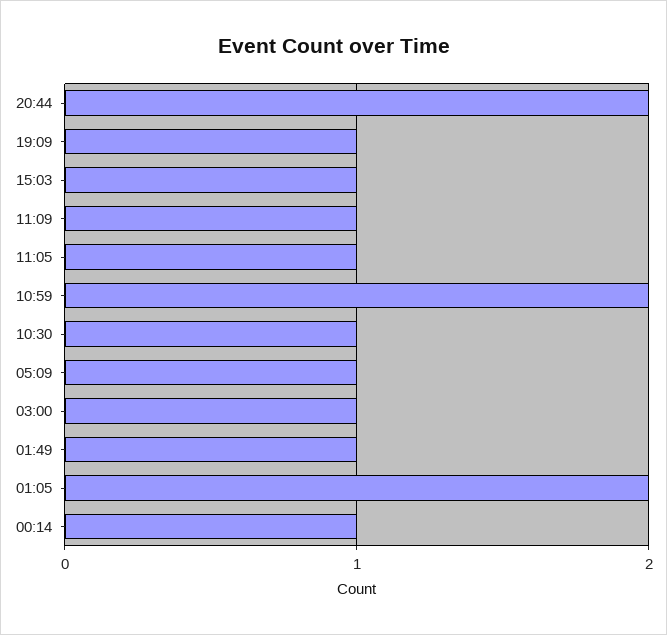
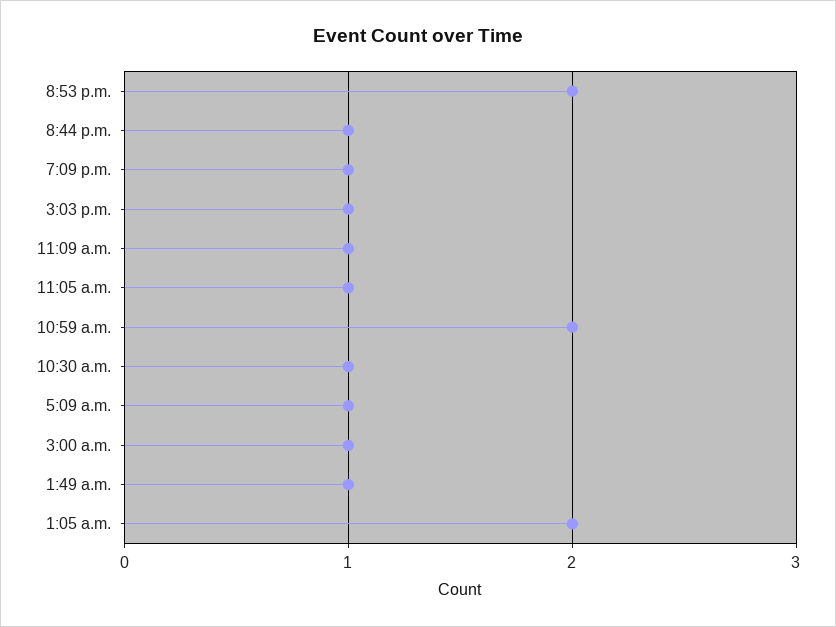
20:44: 2 -> 1
00:14: 1 -> none
8:53 p.m.: none -> 2

